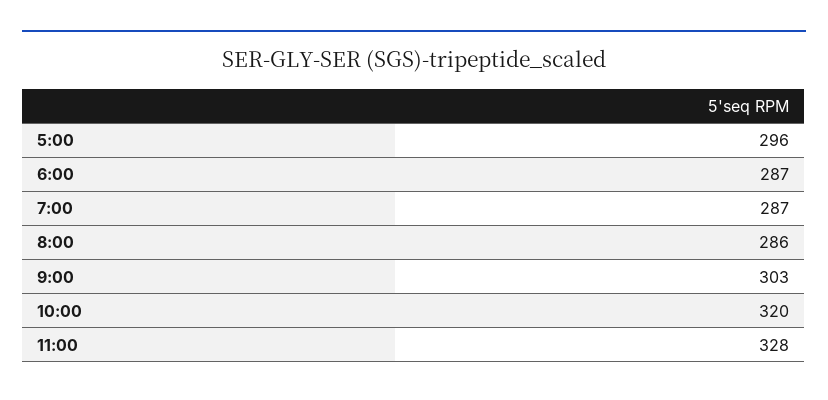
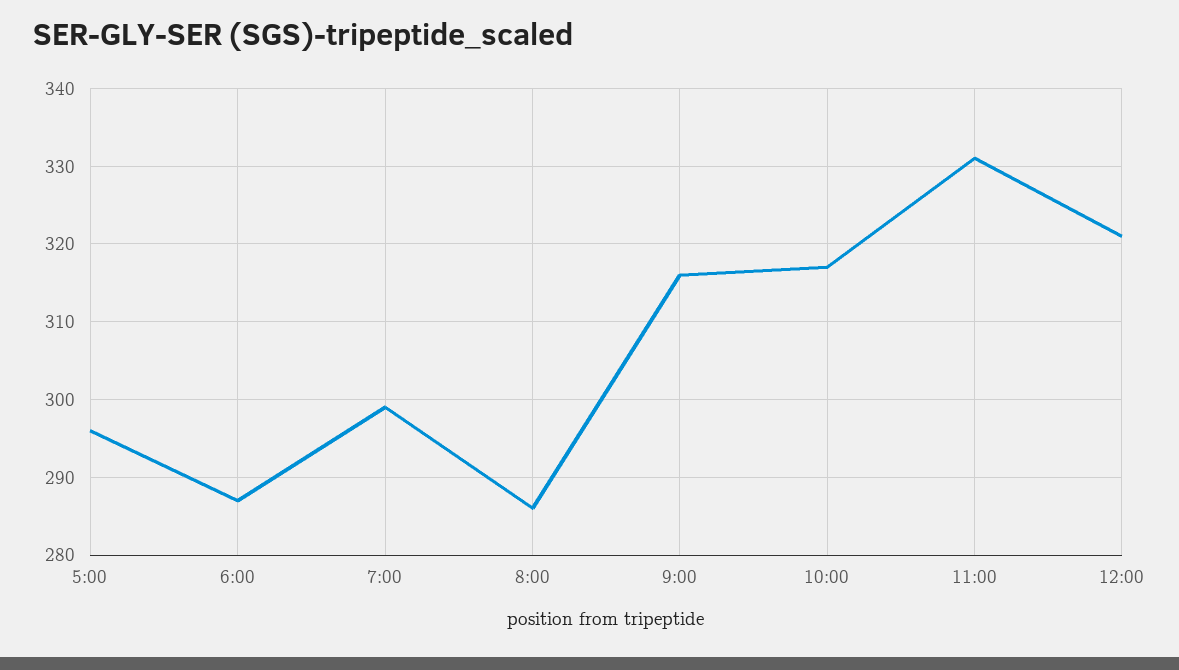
7:00: 287 -> 299
9:00: 303 -> 316
10:00: 320 -> 317
11:00: 328 -> 331
12:00: none -> 321

